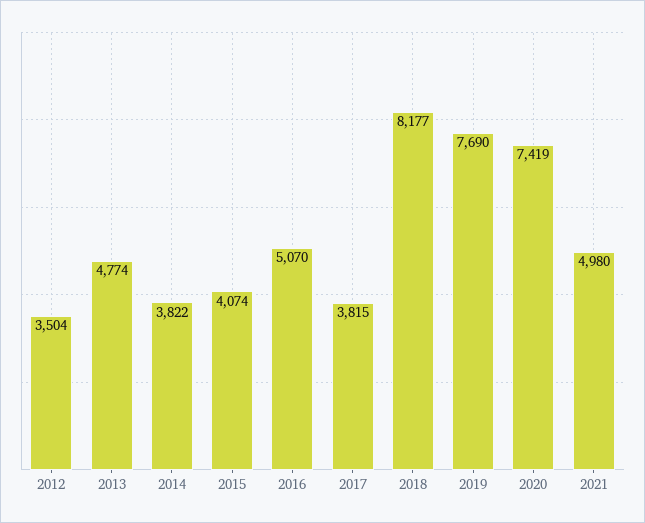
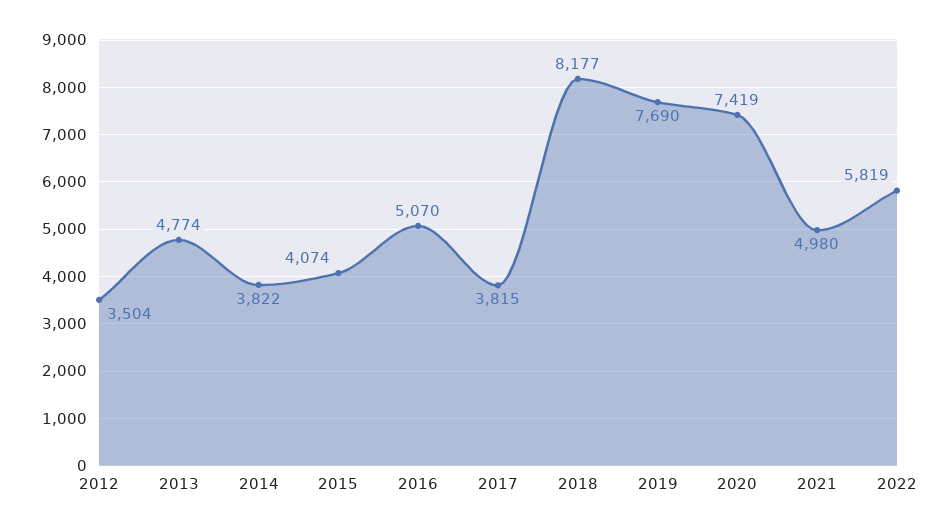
2022: none -> 5819

